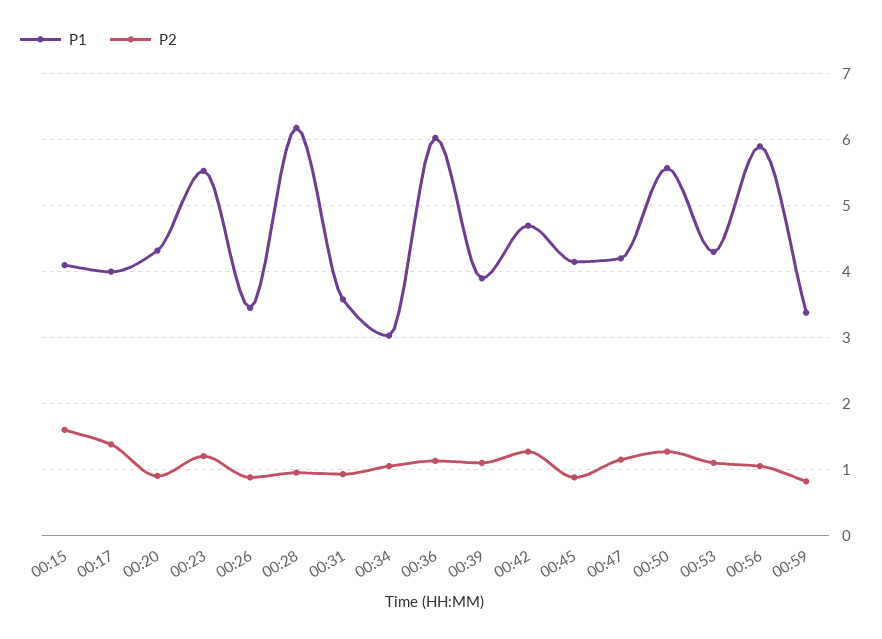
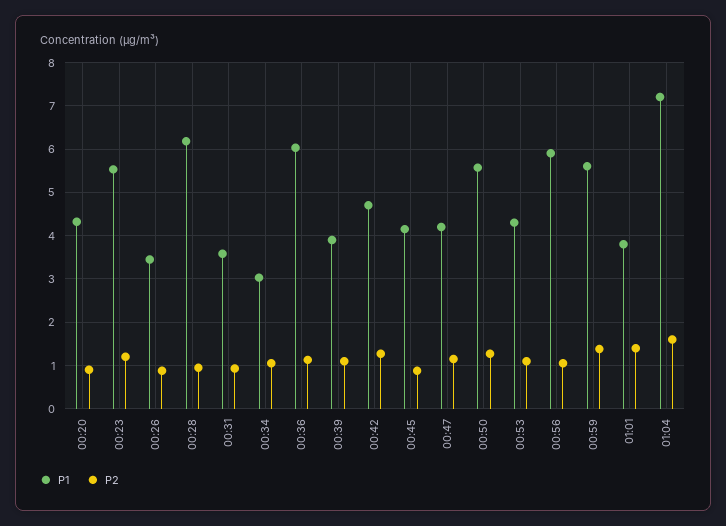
P1, 00:15: 4.1 -> none
P2, 00:15: 1.6 -> none
P1, 00:17: 4 -> none
P2, 00:17: 1.4 -> none
P1, 00:59: 3.4 -> 5.6
P2, 00:59: 0.8 -> 1.4
P1, 01:01: none -> 3.8
P2, 01:01: none -> 1.4
P1, 01:04: none -> 7.2
P2, 01:04: none -> 1.6

